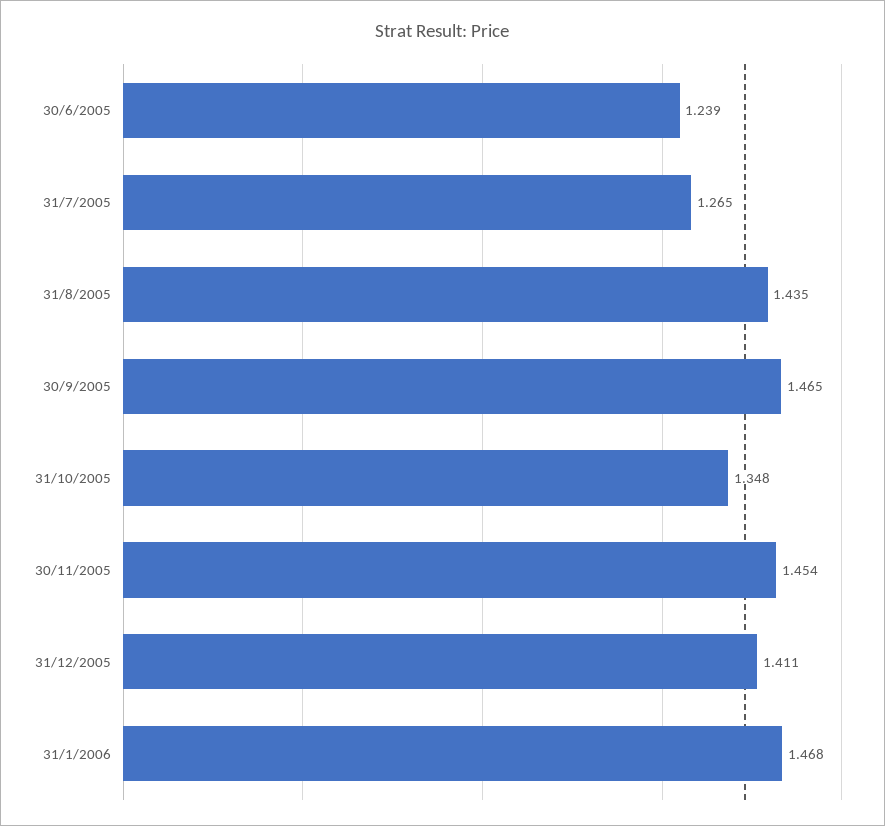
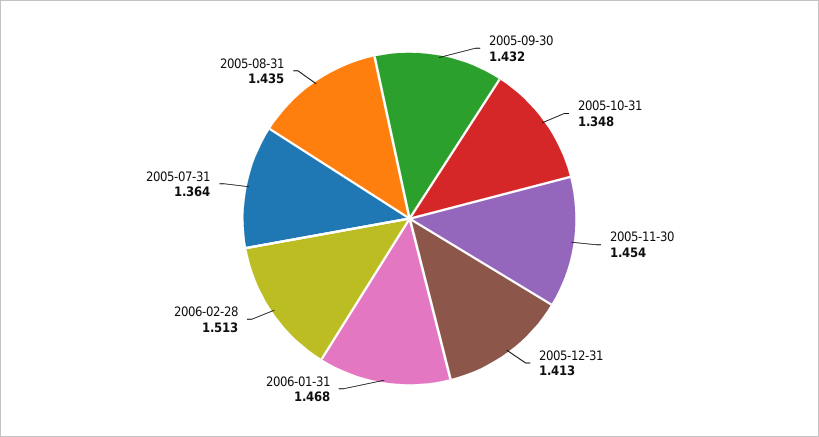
30/6/2005: 1.239 -> none
31/7/2005: 1.265 -> 1.364
30/9/2005: 1.465 -> 1.432
31/12/2005: 1.411 -> 1.413
2006-02-28: none -> 1.513

